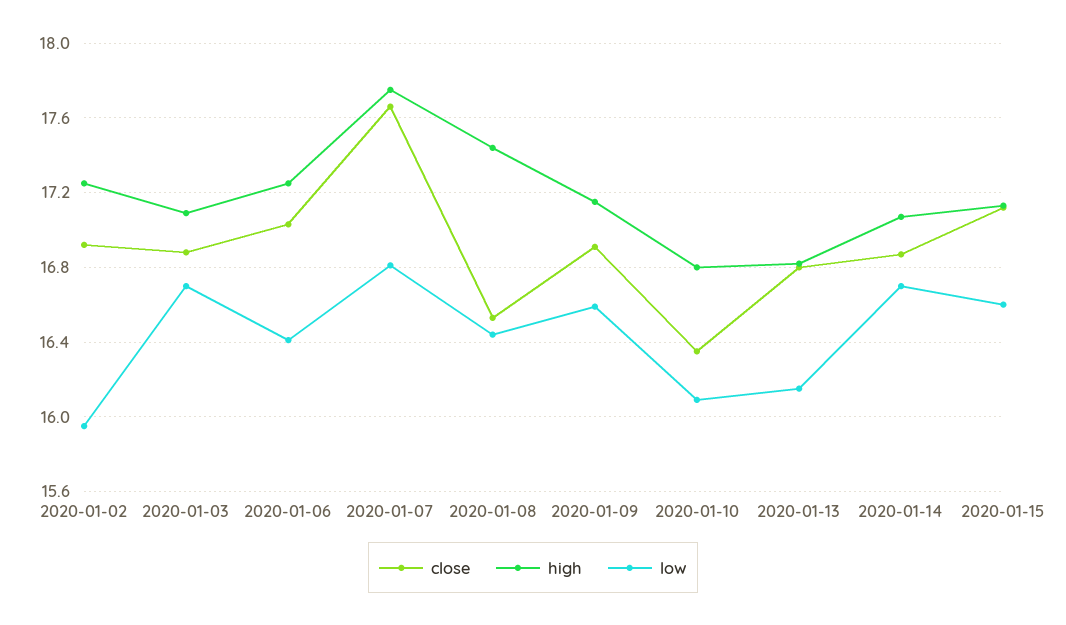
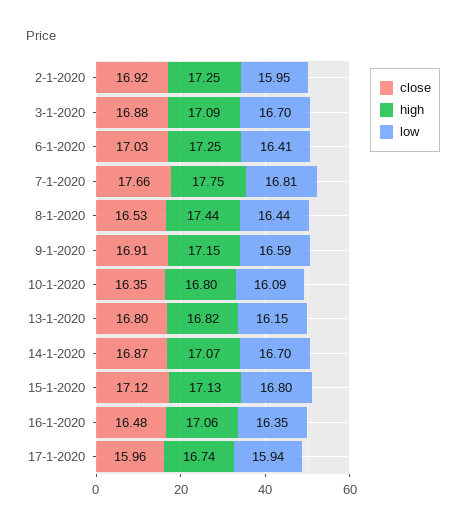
low, 2020-01-15: 16.6 -> 16.8
close, 16-1-2020: none -> 16.48
high, 16-1-2020: none -> 17.06
low, 16-1-2020: none -> 16.35
close, 17-1-2020: none -> 15.96
high, 17-1-2020: none -> 16.74
low, 17-1-2020: none -> 15.94

